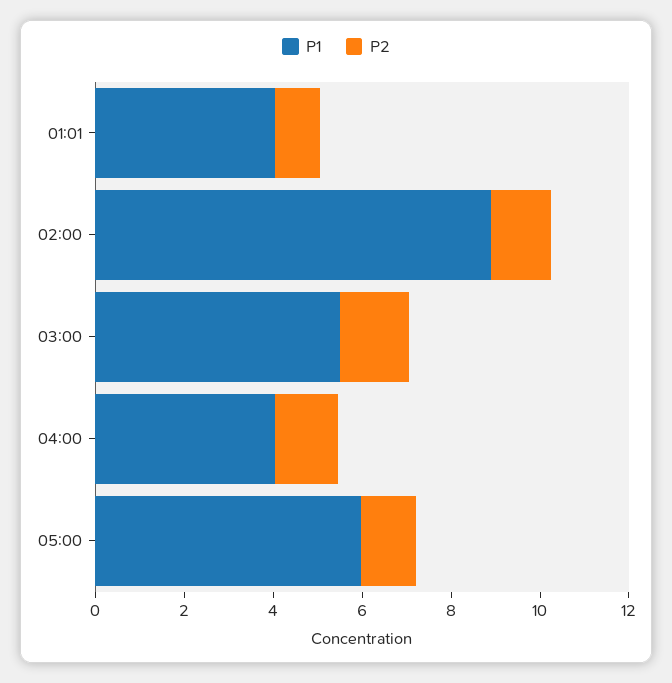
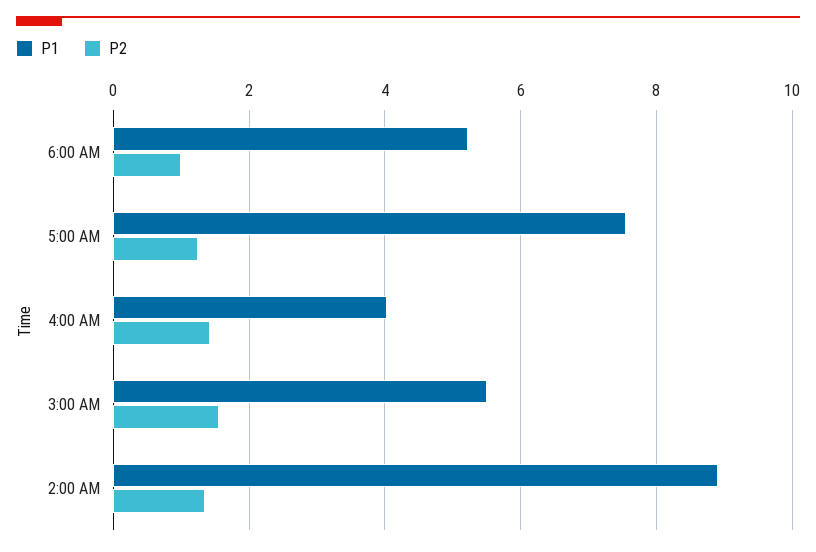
P1, 01:01: 4 -> none
P2, 01:01: 1 -> none
P1, 05:00: 6 -> 7.6
P1, 6:00 AM: none -> 5.2
P2, 6:00 AM: none -> 1

